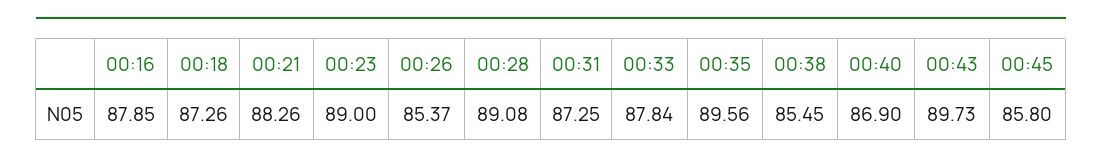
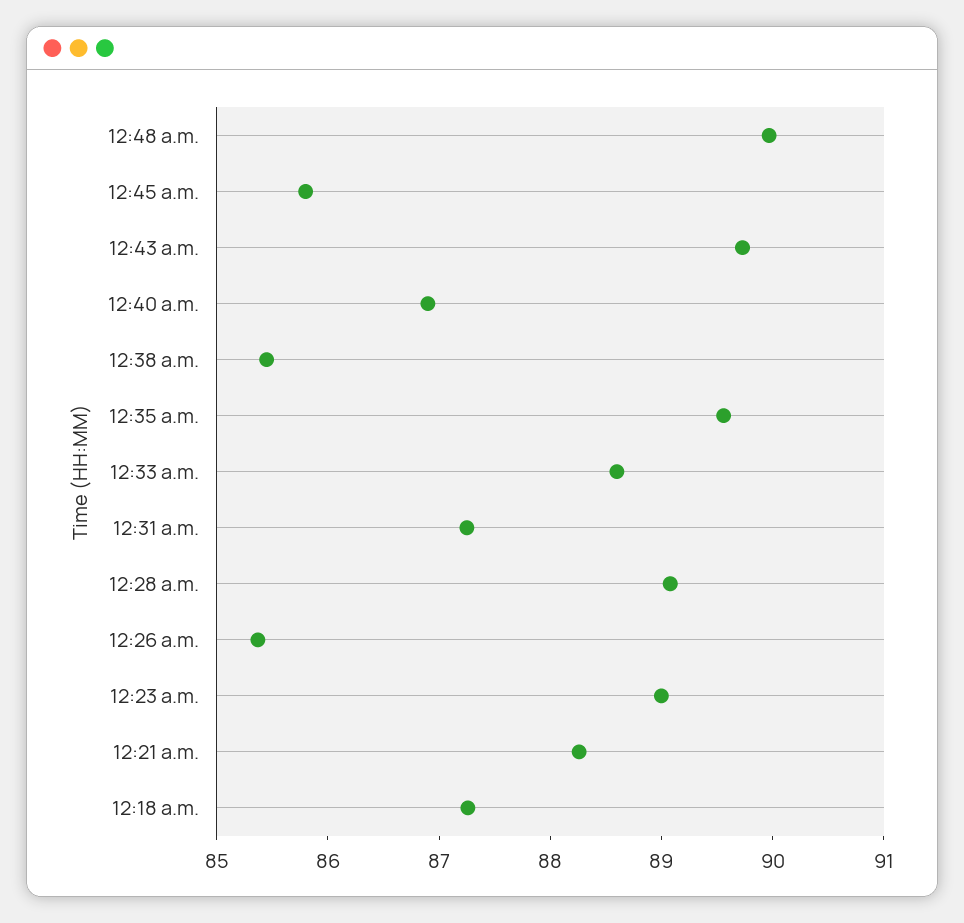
00:16: 87.85 -> none
00:33: 87.84 -> 88.6
12:48 a.m.: none -> 90

